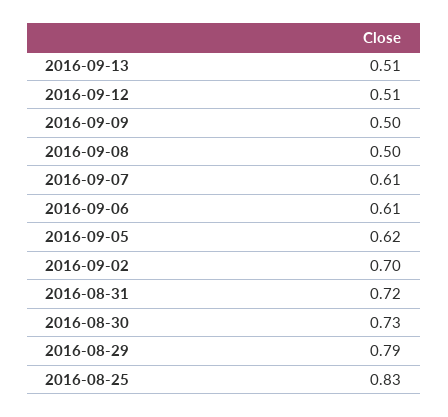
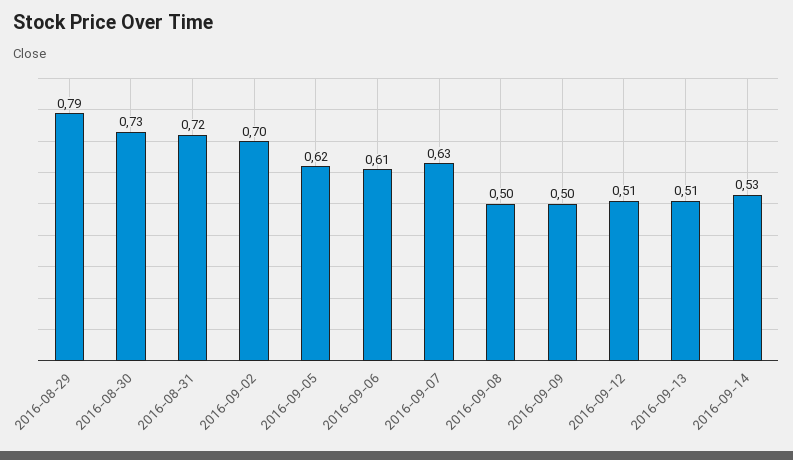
2016-09-07: 0.61 -> 0.63
2016-08-25: 0.83 -> none
2016-09-14: none -> 0.53

